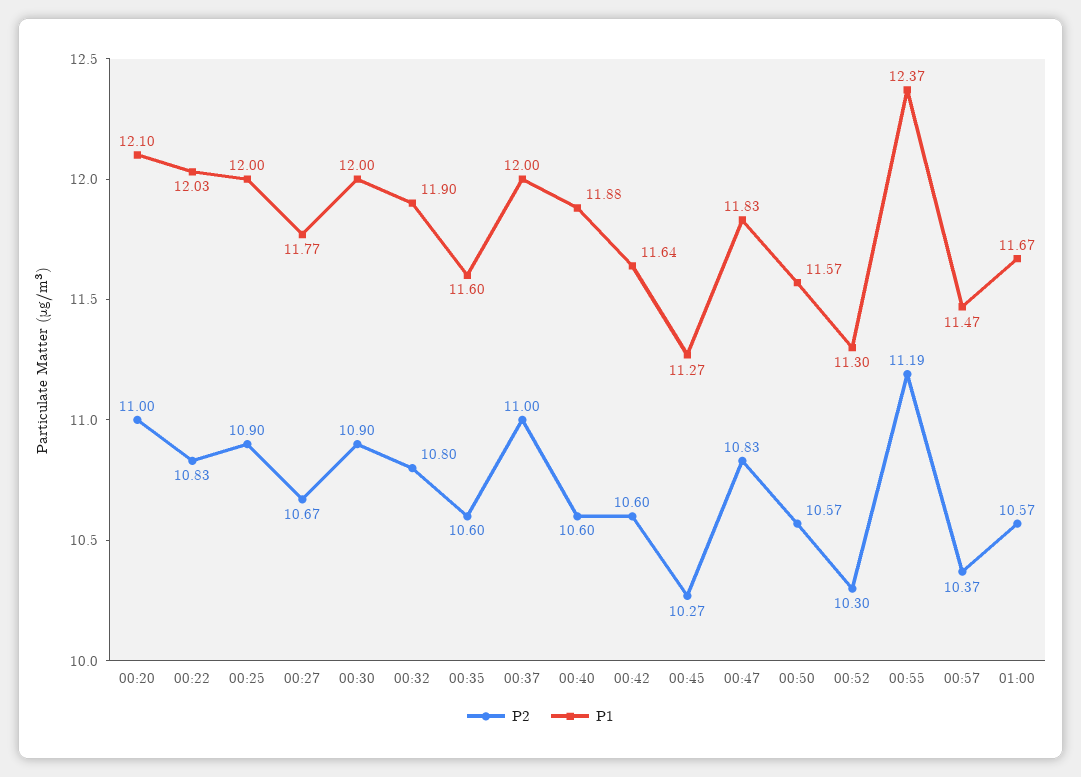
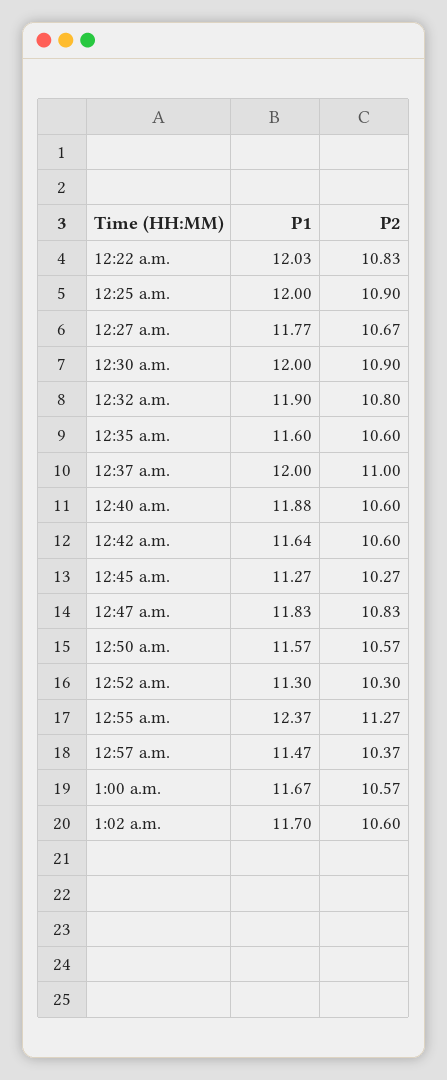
P2, 00:20: 11 -> none
P1, 00:20: 12.1 -> none
P2, 00:55: 11.19 -> 11.27
P1, 1:02 a.m.: none -> 11.7
P2, 1:02 a.m.: none -> 10.6

